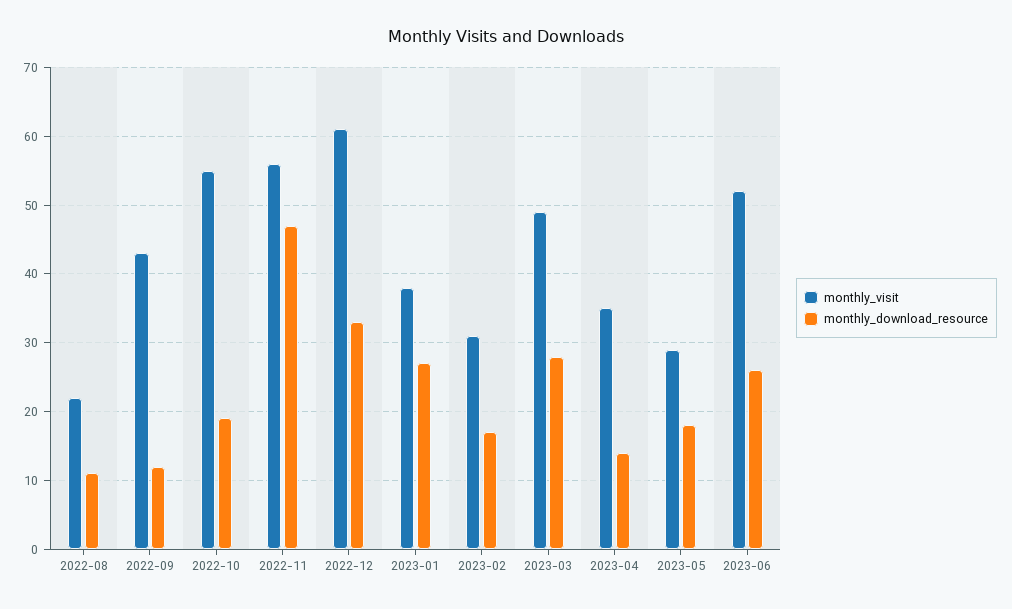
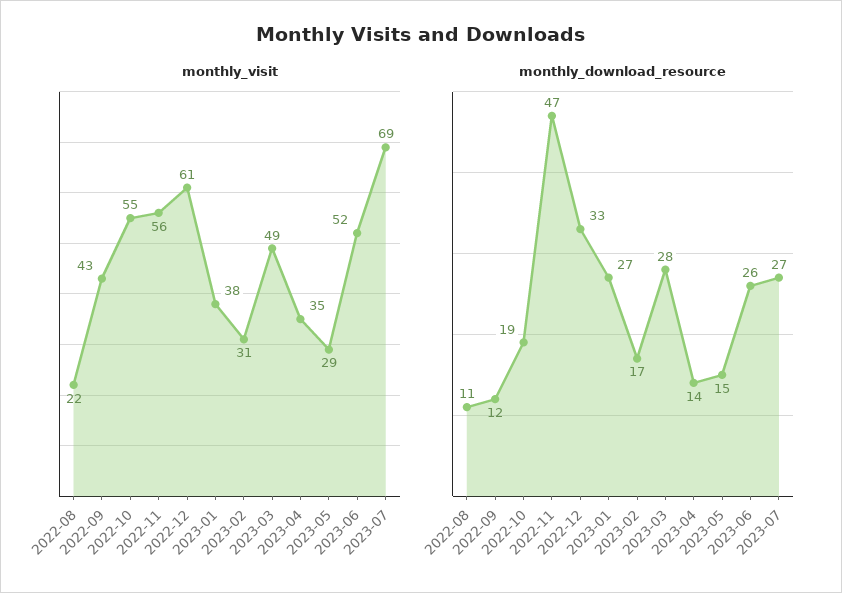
monthly_download_resource, 2023-05: 18 -> 15
monthly_visit, 2023-07: none -> 69
monthly_download_resource, 2023-07: none -> 27

